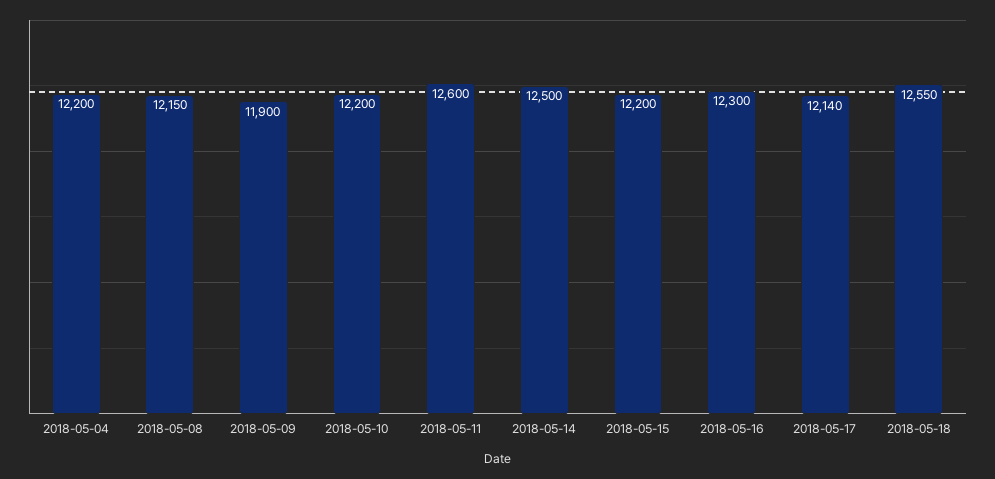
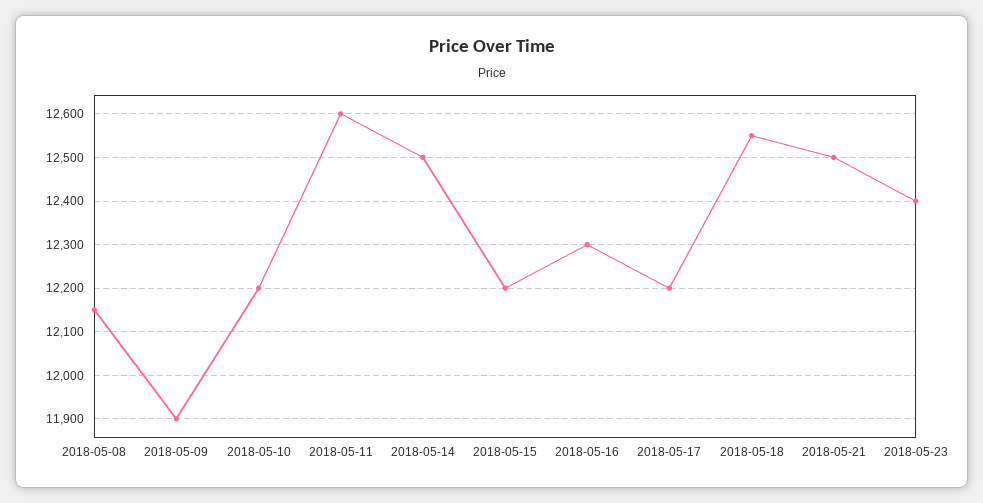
2018-05-04: 12200 -> none
2018-05-17: 12140 -> 12200
2018-05-21: none -> 12500
2018-05-23: none -> 12400

